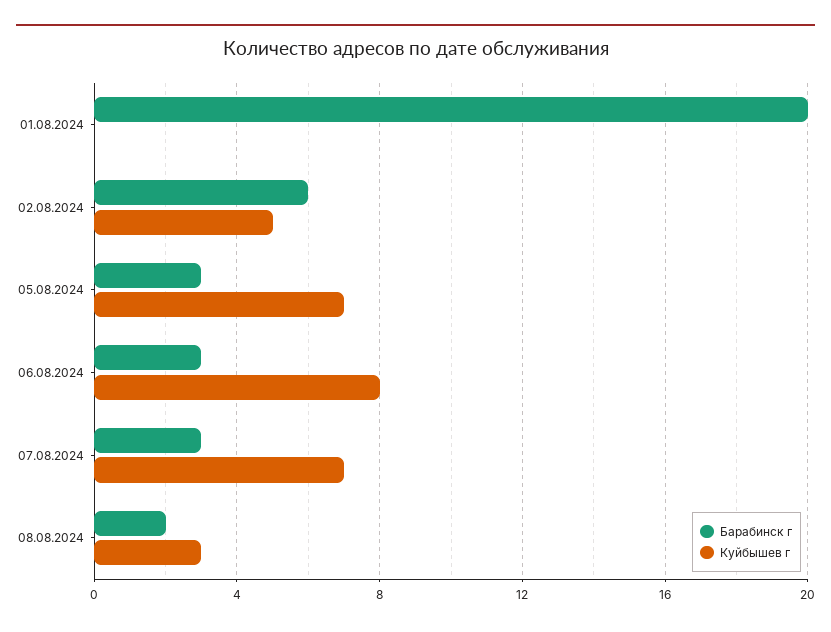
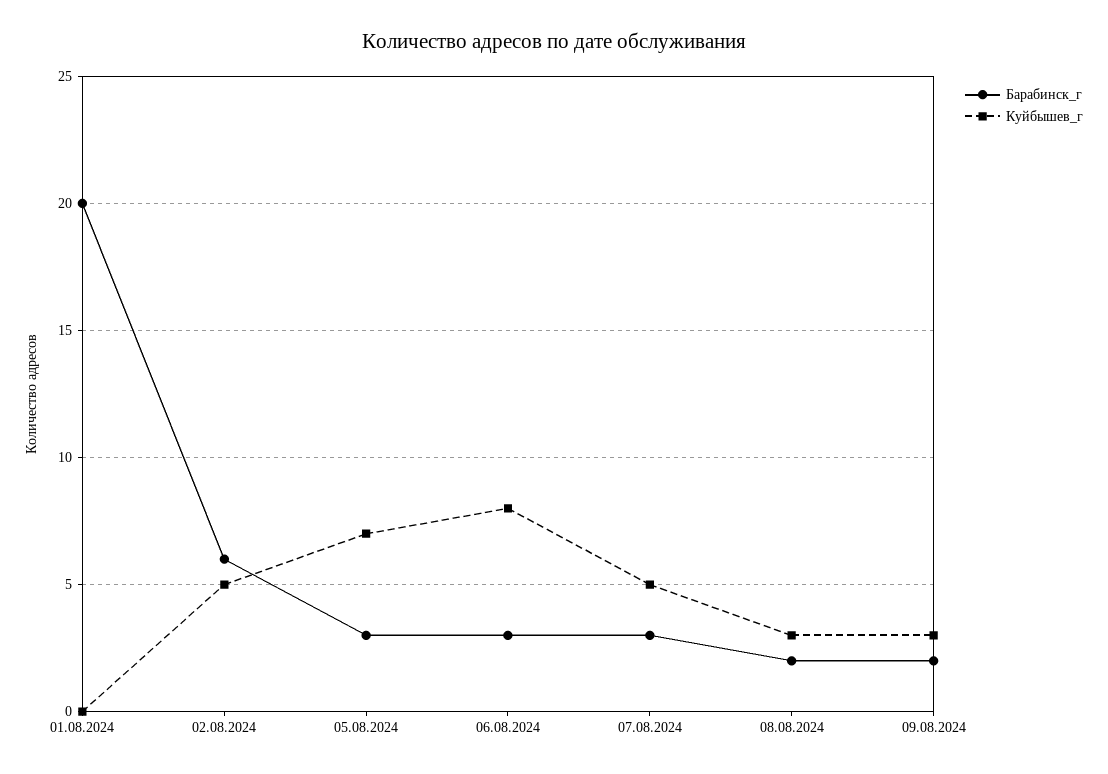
Куйбышев г, 07.08.2024: 7 -> 5
Барабинск г, 09.08.2024: none -> 2
Куйбышев г, 09.08.2024: none -> 3

